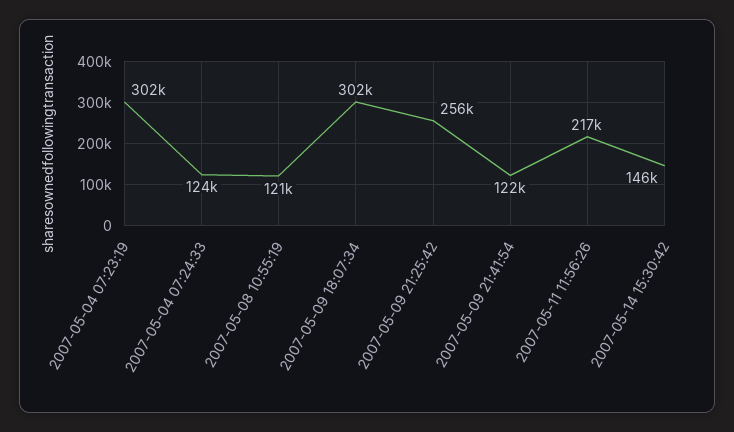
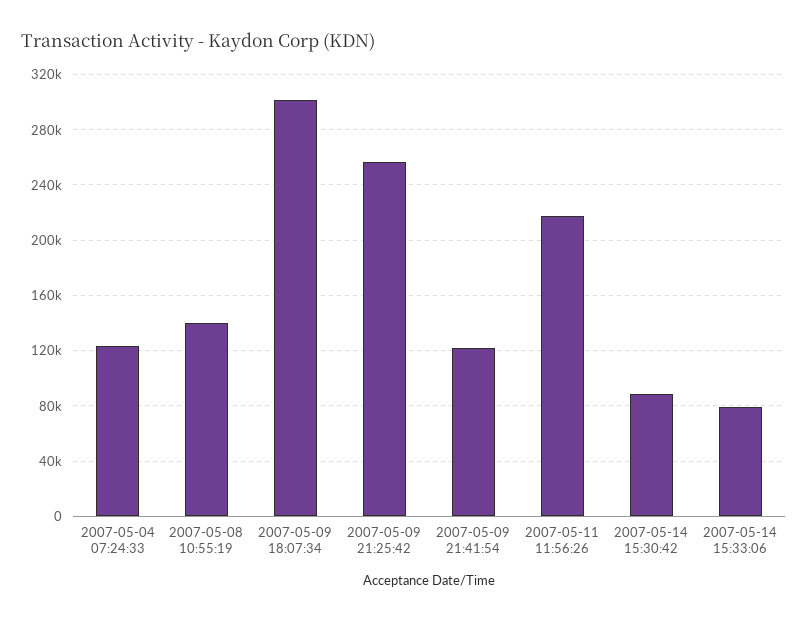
2007-05-04 07:23:19: 302000 -> none
2007-05-08 10:55:19: 121000 -> 140000
2007-05-14 15:30:42: 146000 -> 90000
2007-05-14 15:33:06: none -> 80000

